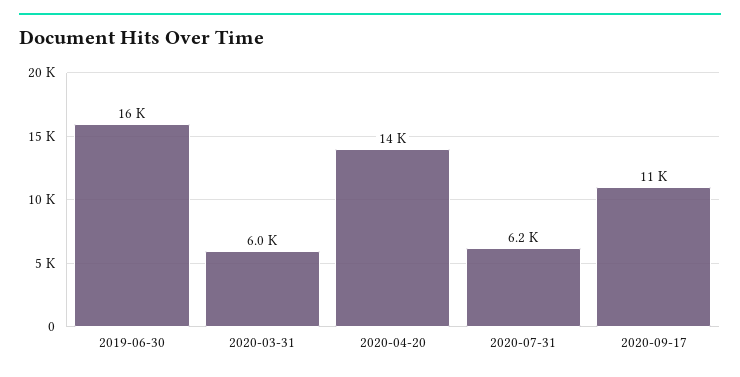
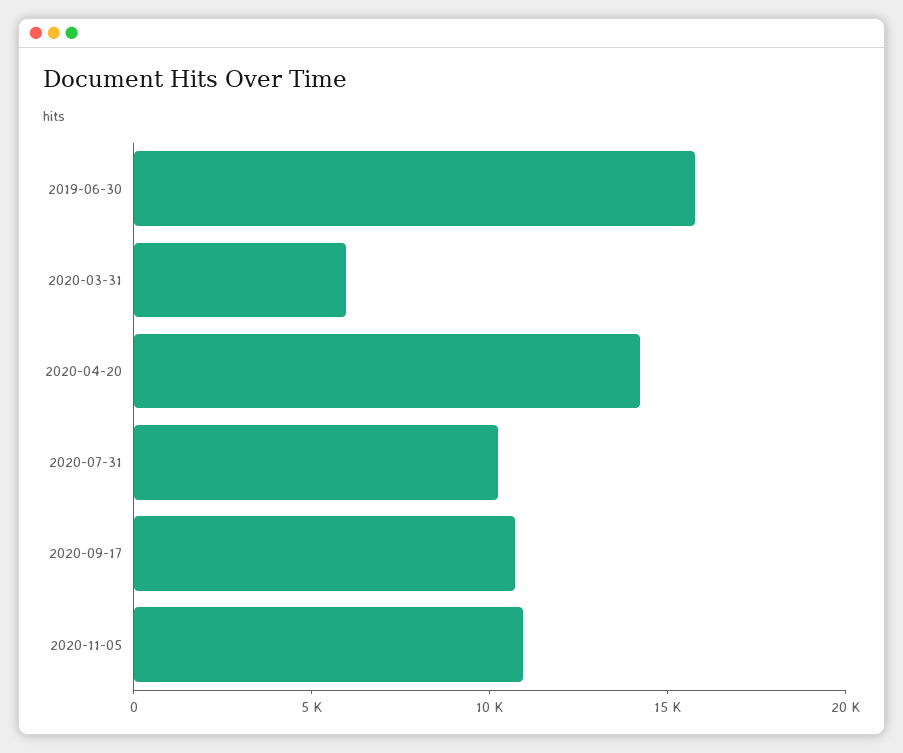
2020-07-31: 6200 -> 10000
2020-11-05: none -> 11000

